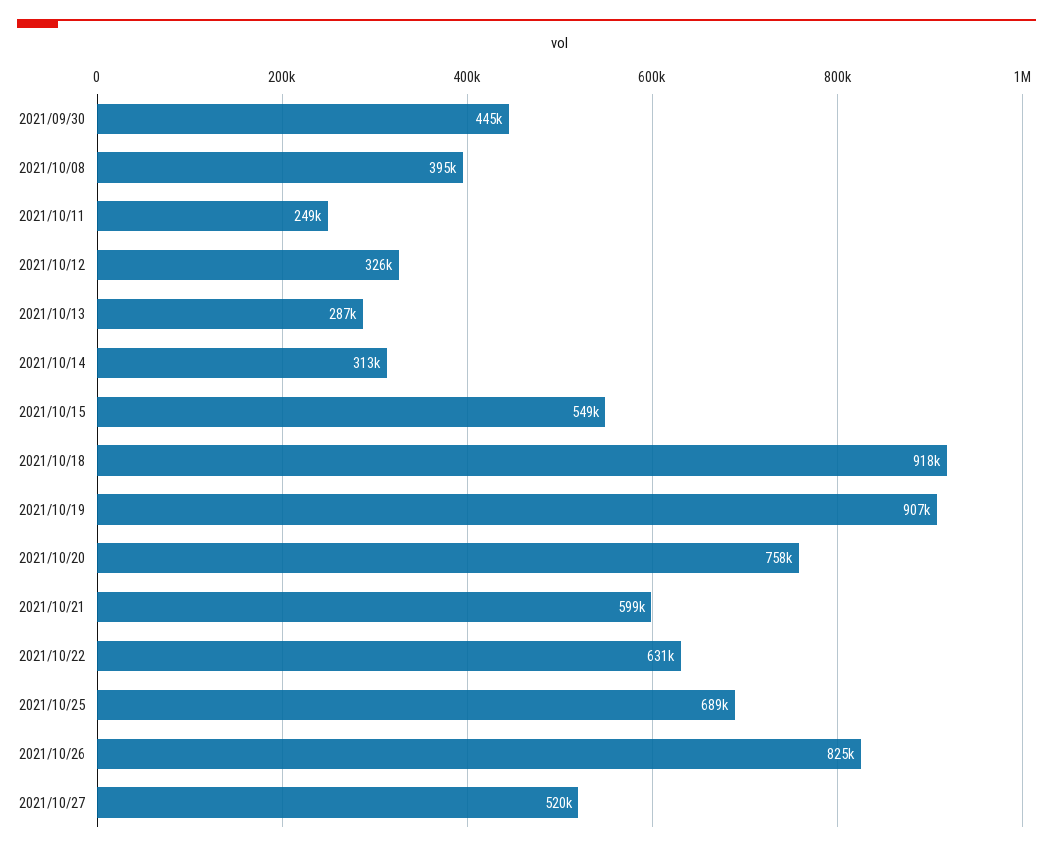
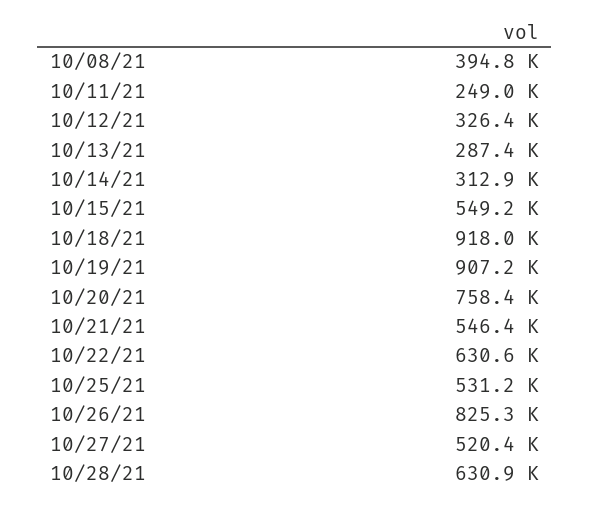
2021/09/30: 445000 -> none
2021/10/21: 599000 -> 546400
2021/10/25: 689000 -> 531200
10/28/21: none -> 630900

